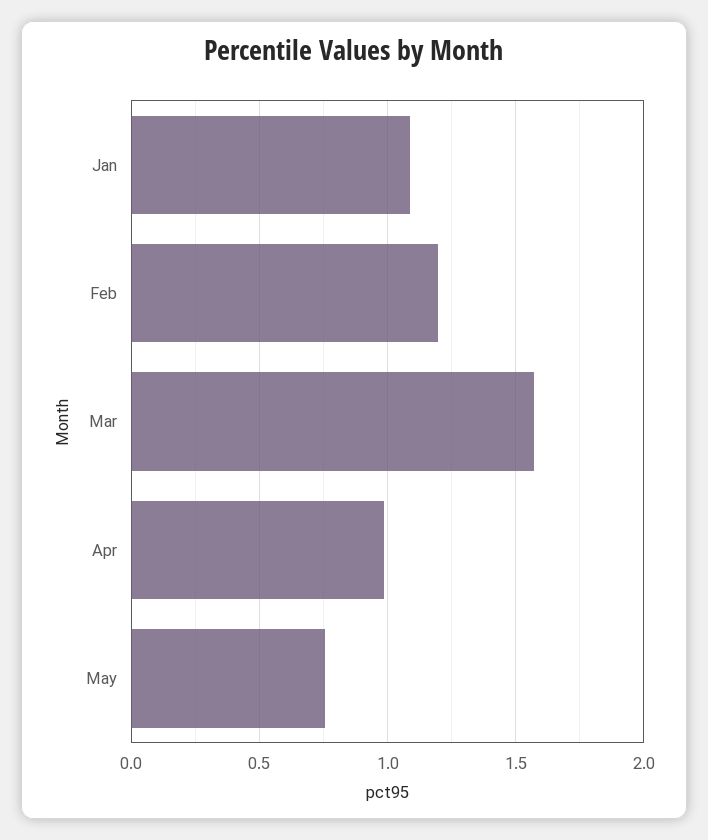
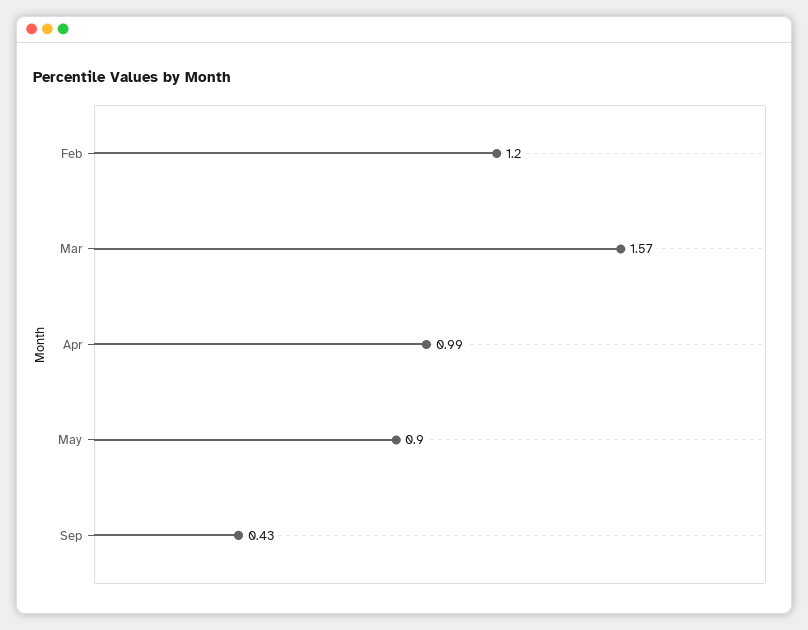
Jan: 1.1 -> none
May: 0.75 -> 0.9
Sep: none -> 0.43

